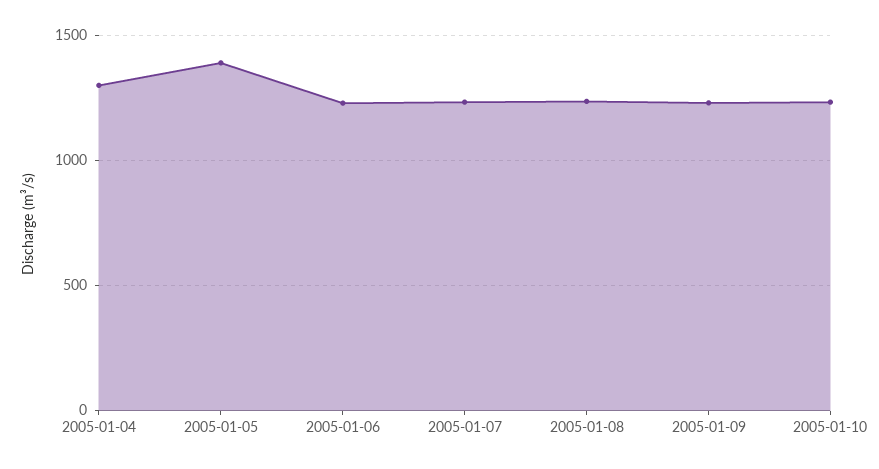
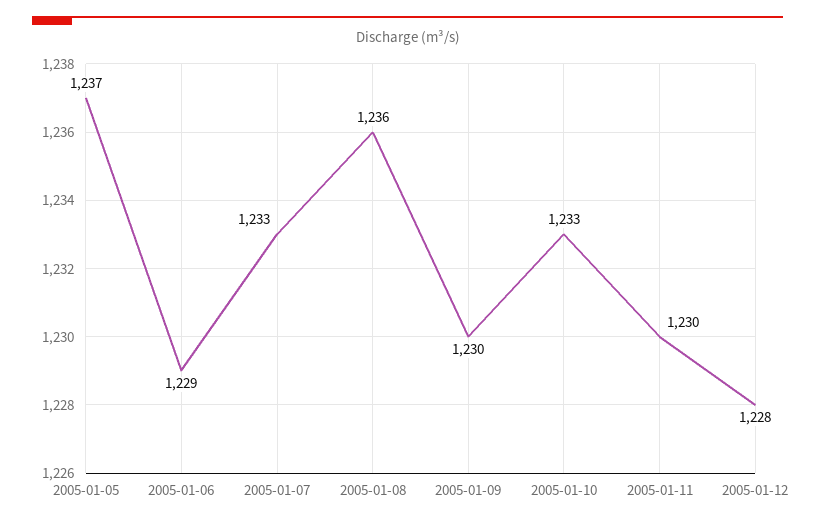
2005-01-04: 1300 -> none
2005-01-05: 1400 -> 1237
2005-01-11: none -> 1230
2005-01-12: none -> 1228

